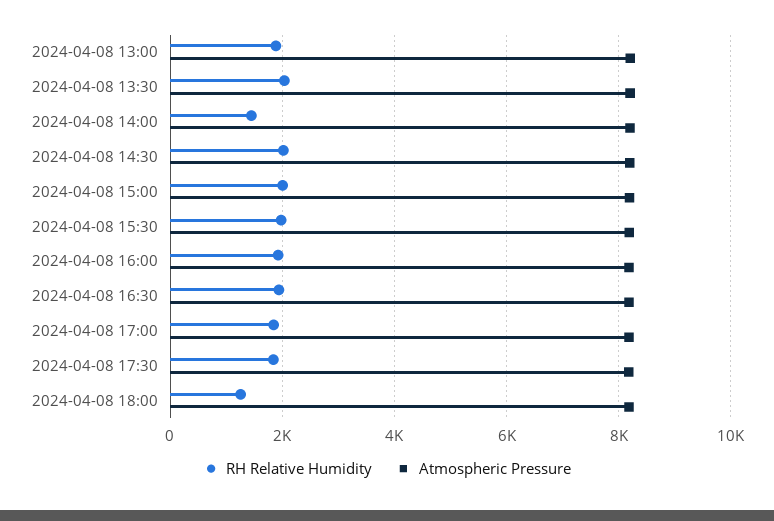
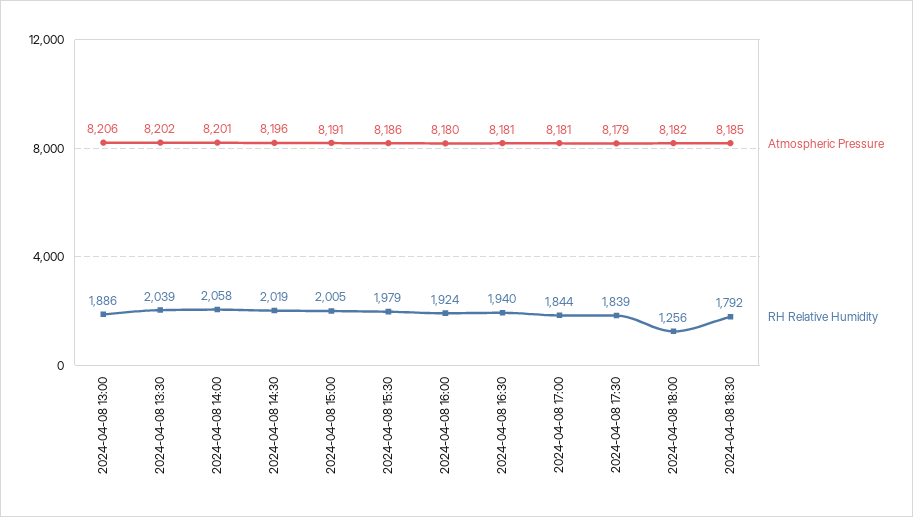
RH Relative Humidity, 2024-04-08 14:00: 1400 -> 2058
Atmospheric Pressure, 2024-04-08 18:30: none -> 8185
RH Relative Humidity, 2024-04-08 18:30: none -> 1792

